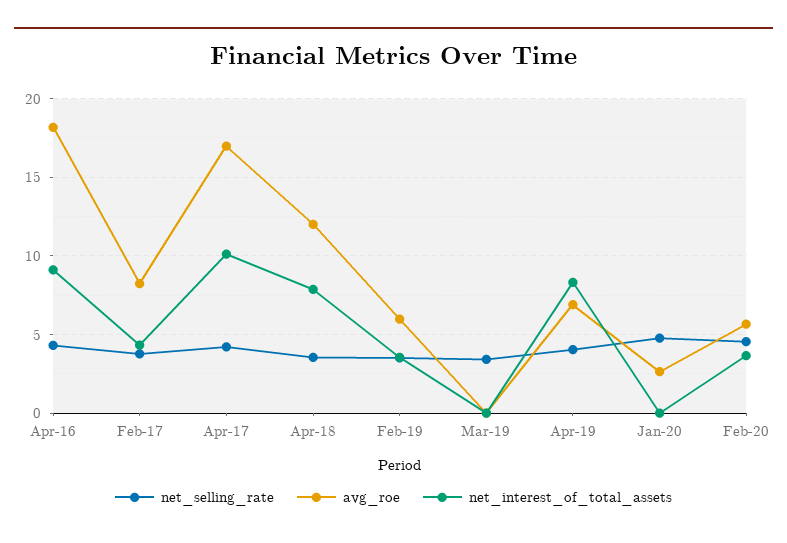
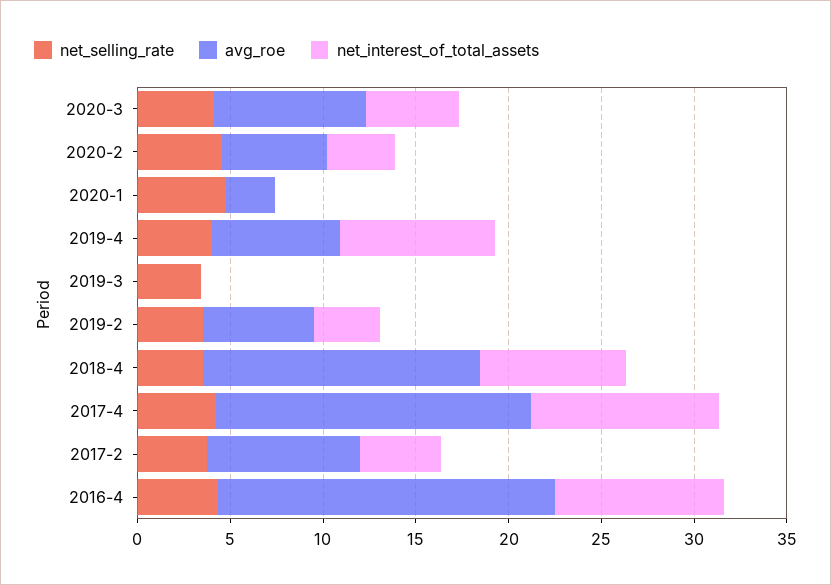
avg_roe, Apr-18: 12 -> 15
net_selling_rate, 2020-3: none -> 4
avg_roe, 2020-3: none -> 8
net_interest_of_total_assets, 2020-3: none -> 5

